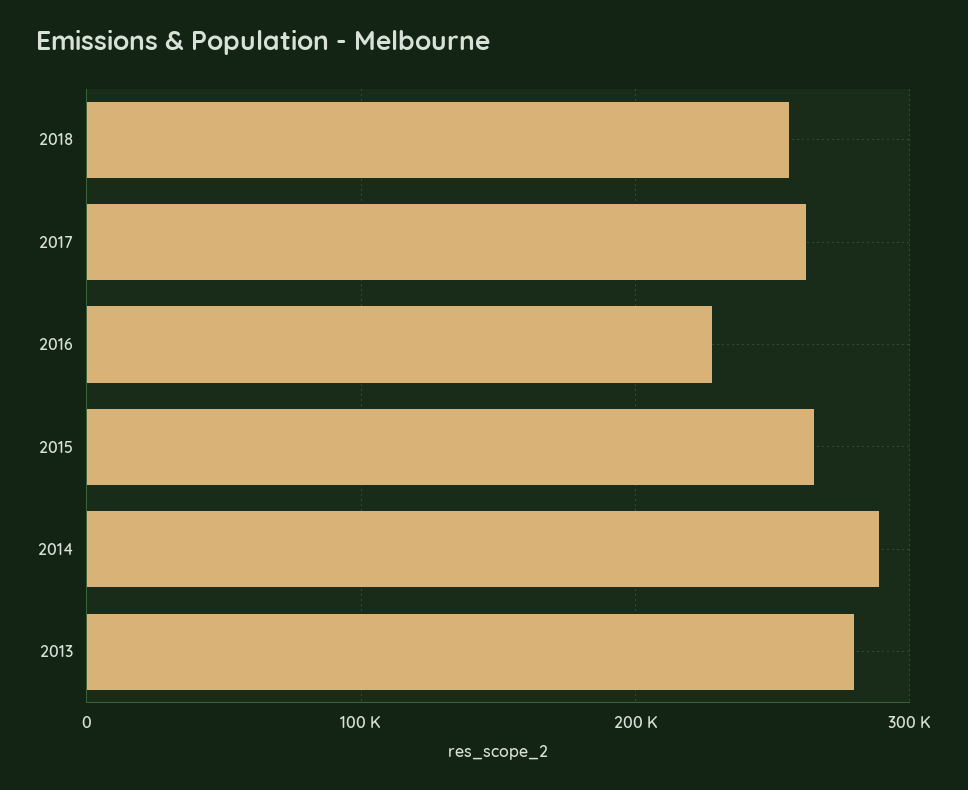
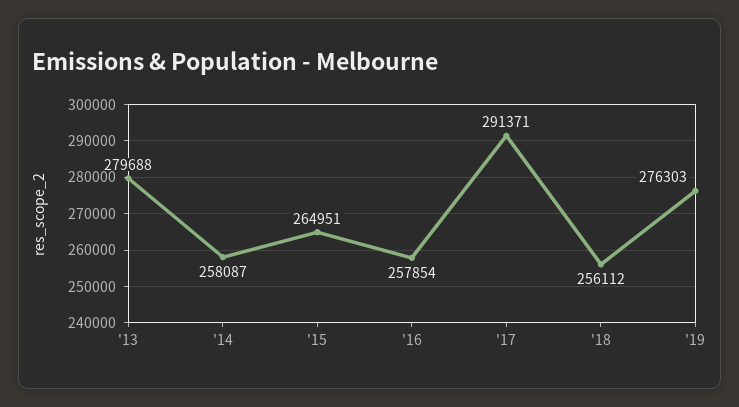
2017: 260000 -> 291371
2016: 230000 -> 257854
2014: 290000 -> 258087
'19: none -> 276303

